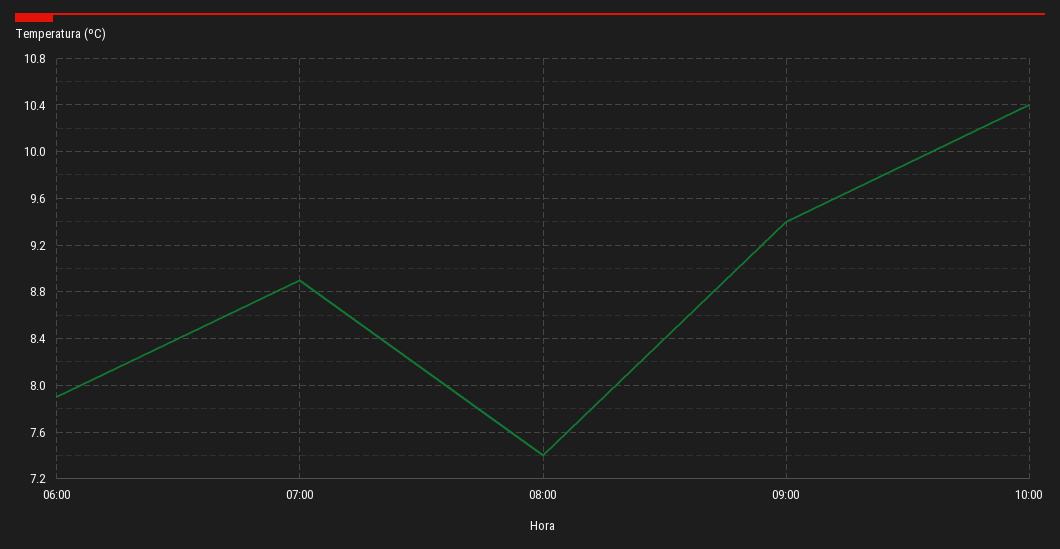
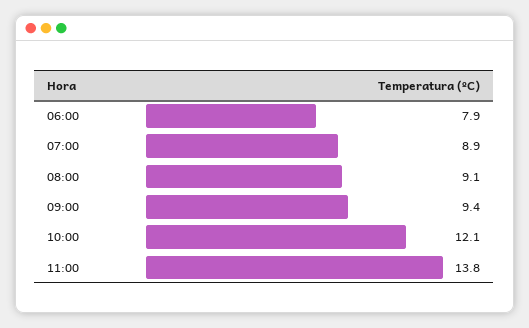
08:00: 7.4 -> 9.1
10:00: 10.4 -> 12.1
11:00: none -> 13.8

